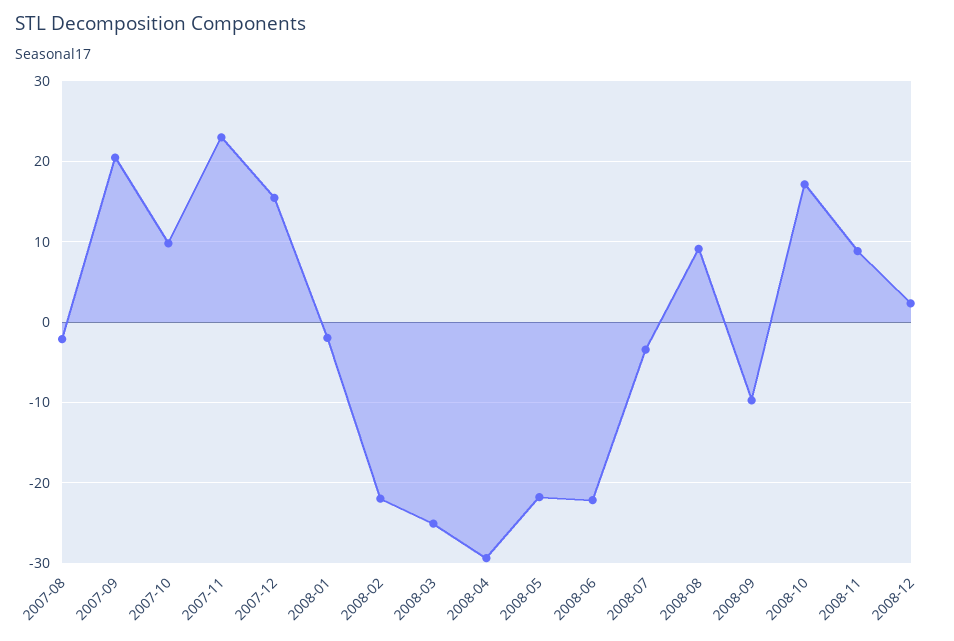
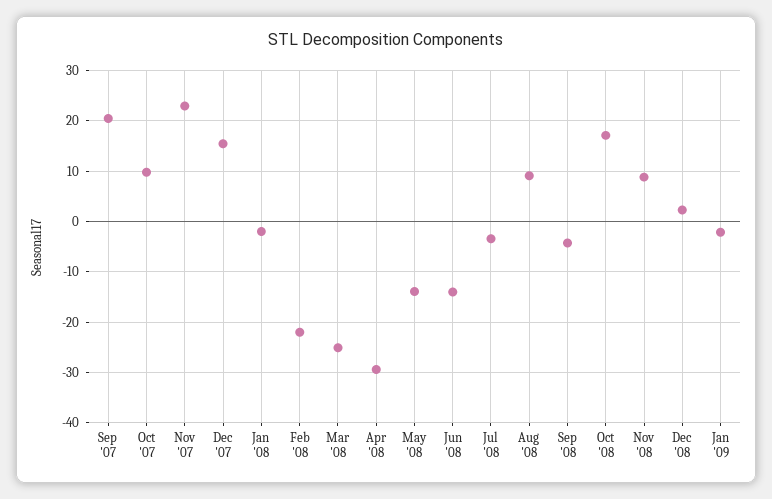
2007-08: -2 -> none
2008-05: -22 -> -14
2008-06: -22 -> -14
2008-09: -10 -> -4
Jan '09: none -> -2

